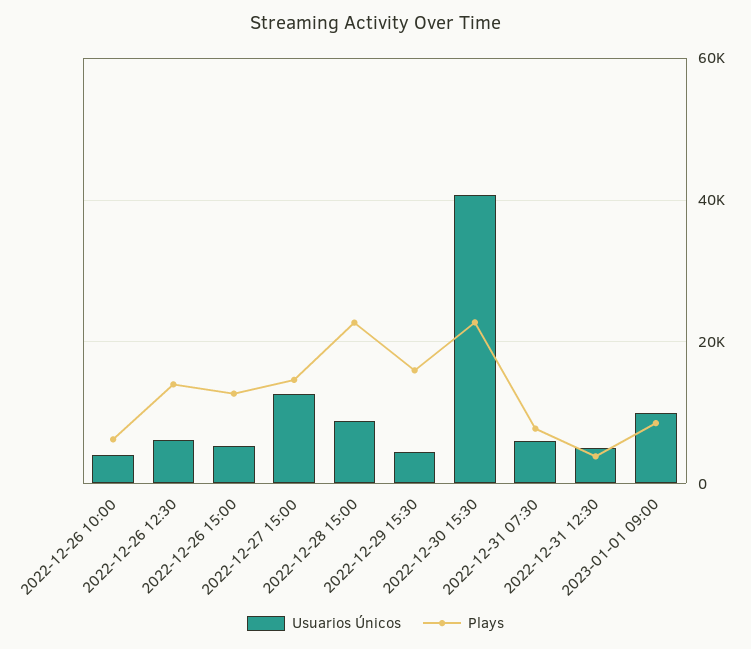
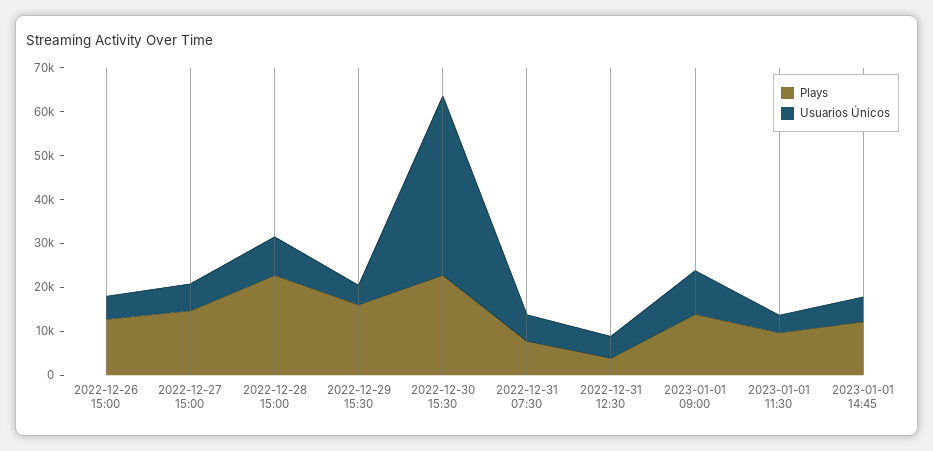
Usuarios Únicos, 2022-12-26 10:00: 4000 -> none
Plays, 2022-12-26 10:00: 6000 -> none
Usuarios Únicos, 2022-12-26 12:30: 6000 -> none
Plays, 2022-12-26 12:30: 14000 -> none
Usuarios Únicos, 2022-12-27 15:00: 12000 -> 6000
Plays, 2023-01-01 09:00: 8000 -> 14000
Plays, 2023-01-01 11:30: none -> 10000
Usuarios Únicos, 2023-01-01 11:30: none -> 4000
Plays, 2023-01-01 14:45: none -> 12000
Usuarios Únicos, 2023-01-01 14:45: none -> 6000

